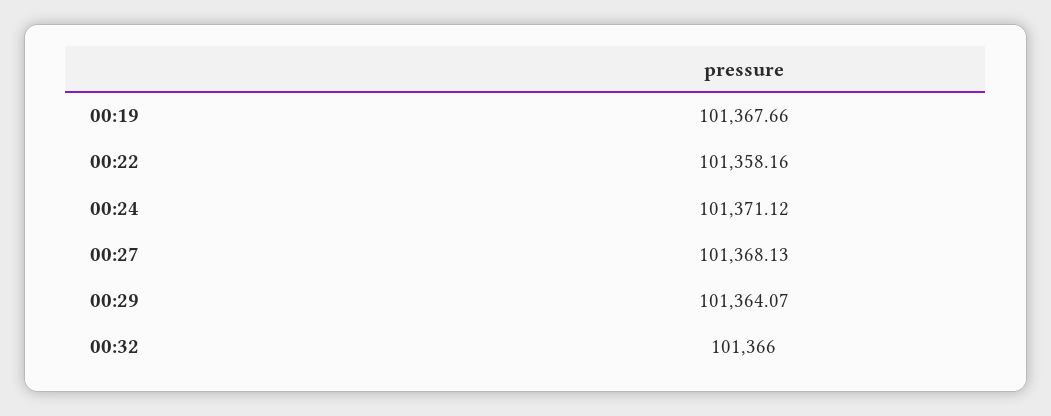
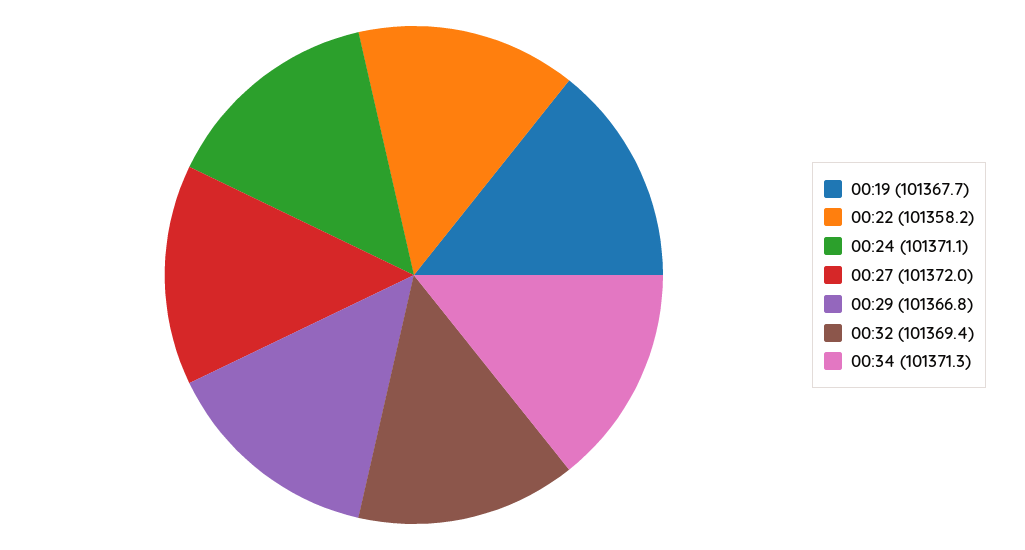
00:27: 101368.13 -> 101372
00:29: 101364.07 -> 101366.8
00:32: 101366 -> 101369.4
00:34: none -> 101371.3

